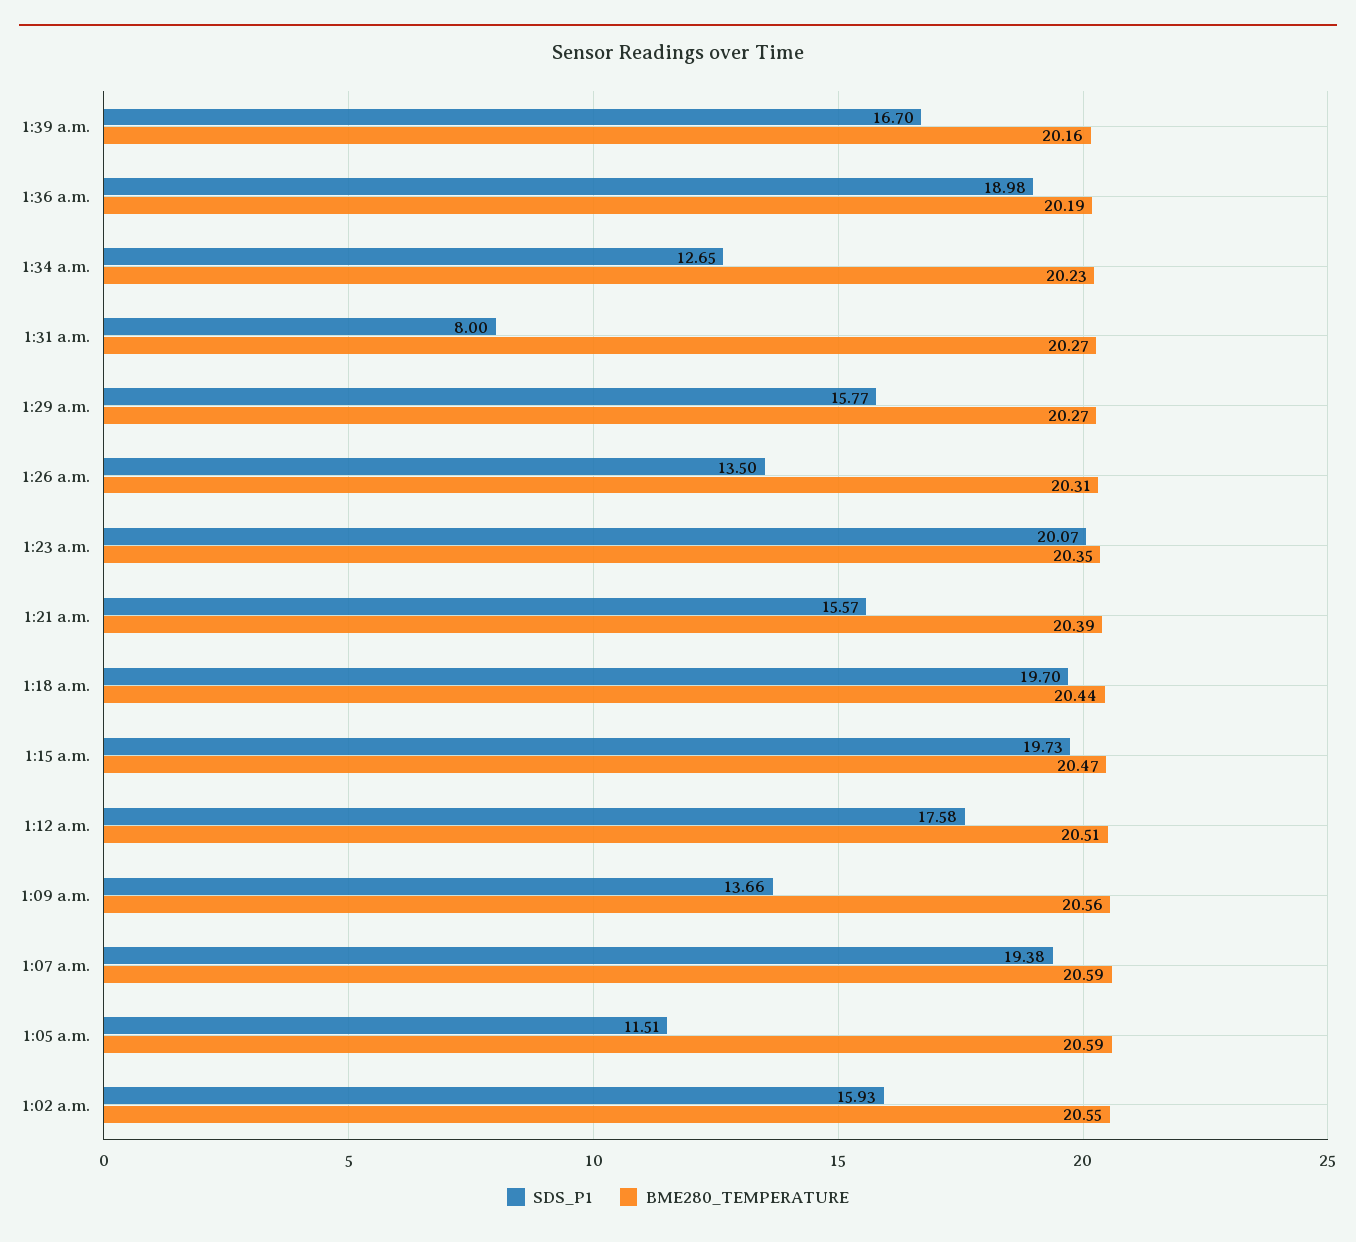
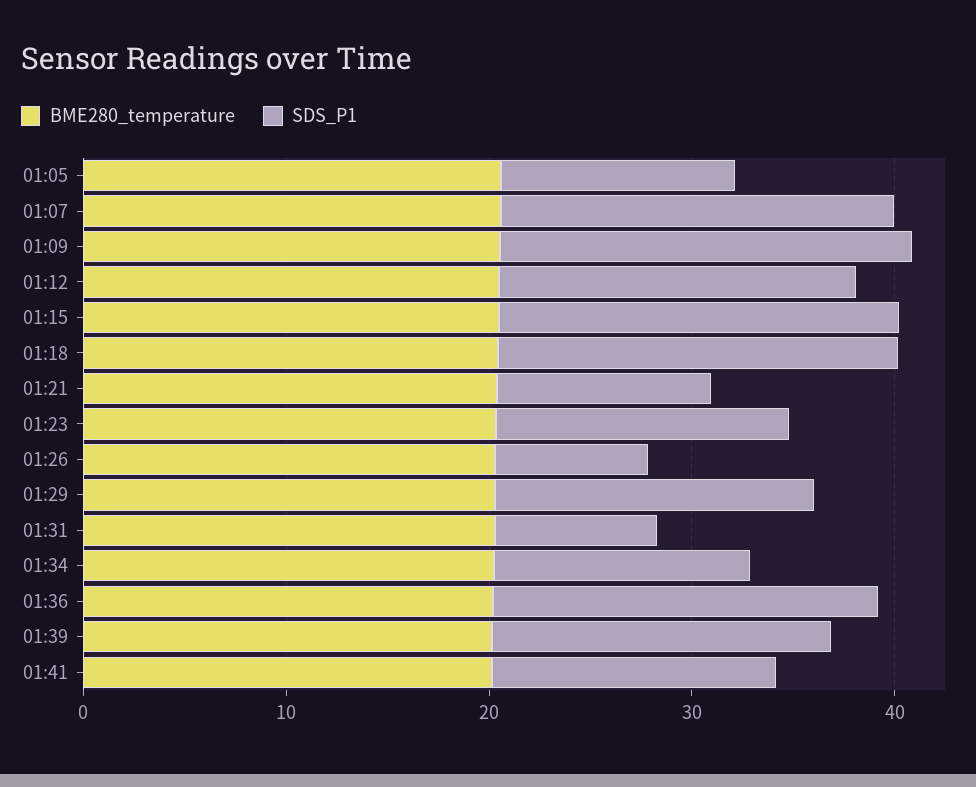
SDS_P1, 1:26 a.m.: 13.5 -> 8
SDS_P1, 1:23 a.m.: 20.07 -> 14
SDS_P1, 1:21 a.m.: 15.57 -> 10
SDS_P1, 1:09 a.m.: 13.66 -> 20
SDS_P1, 1:02 a.m.: 15.93 -> none
BME280_TEMPERATURE, 1:02 a.m.: 20.55 -> none
BME280_TEMPERATURE, 01:41: none -> 20
SDS_P1, 01:41: none -> 14

